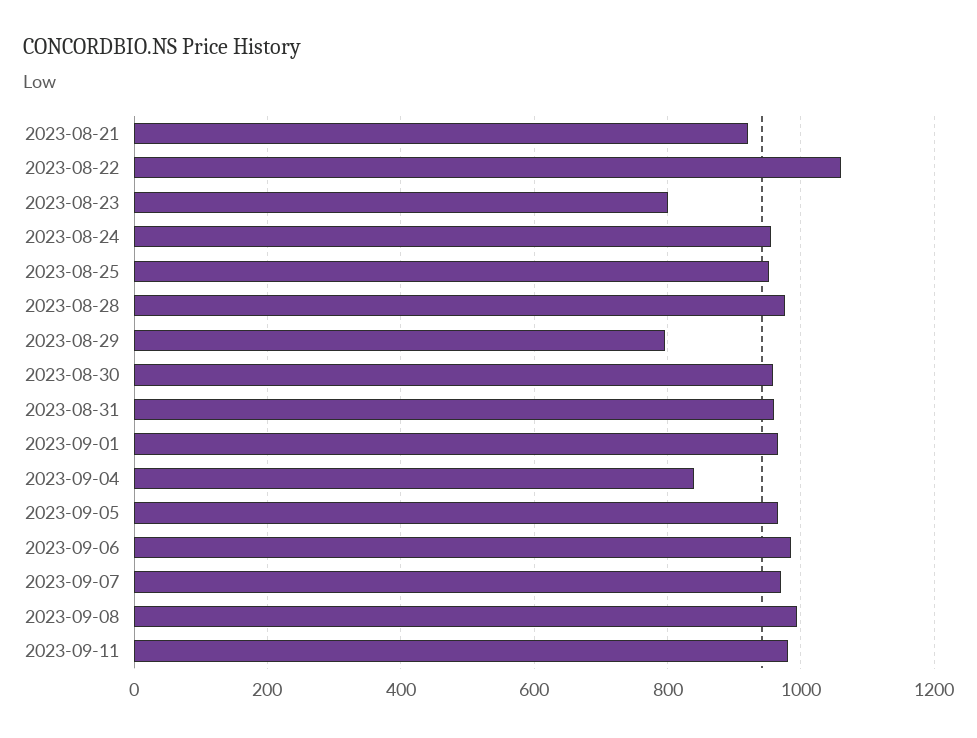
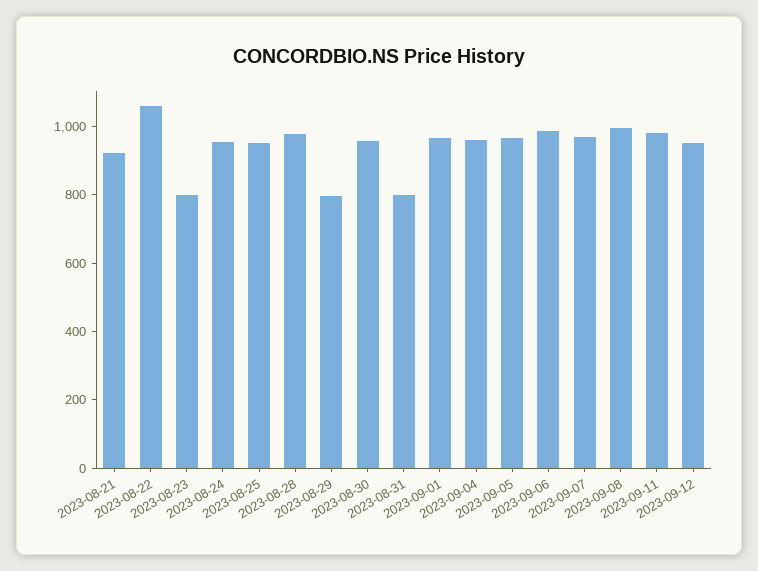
2023-08-31: 960 -> 800
2023-09-04: 840 -> 950
2023-09-12: none -> 950

